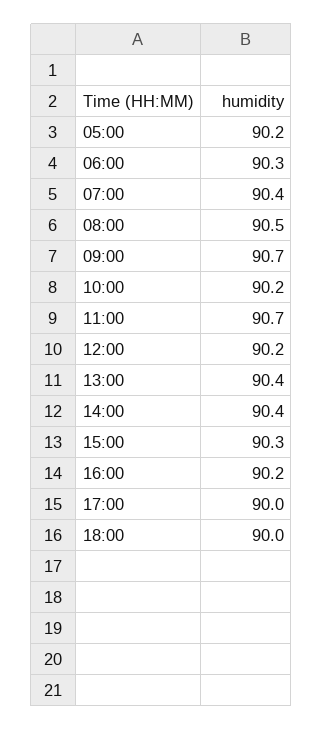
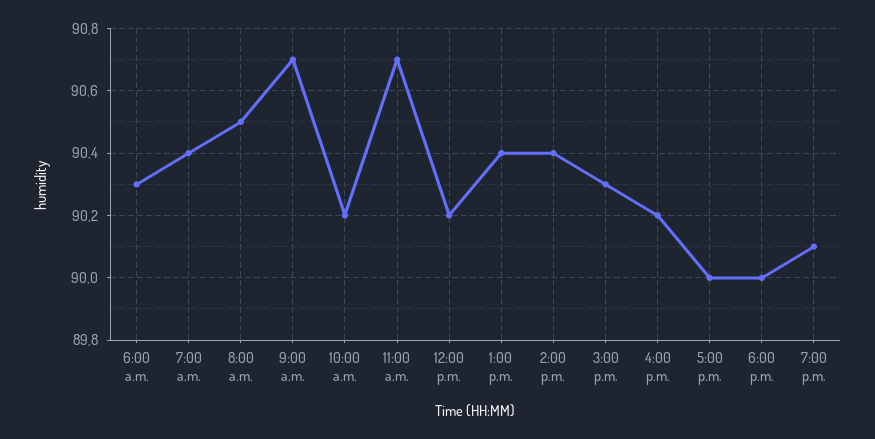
05:00: 90.2 -> none
7:00 p.m.: none -> 90.1

